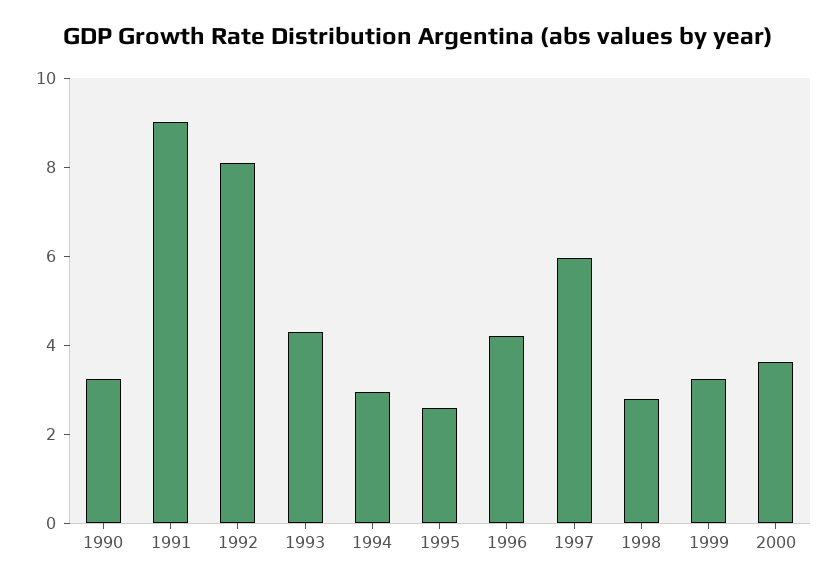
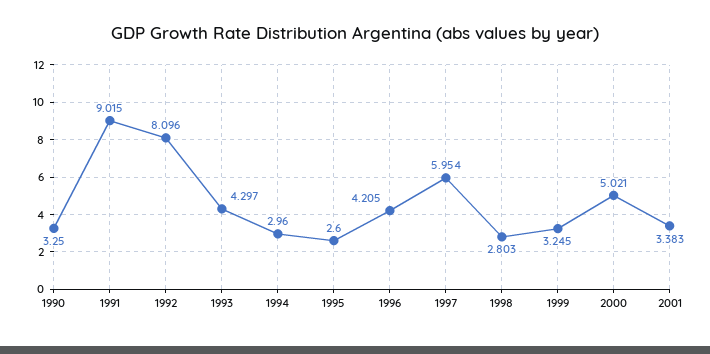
2000: 3.5 -> 5.021
2001: none -> 3.383

